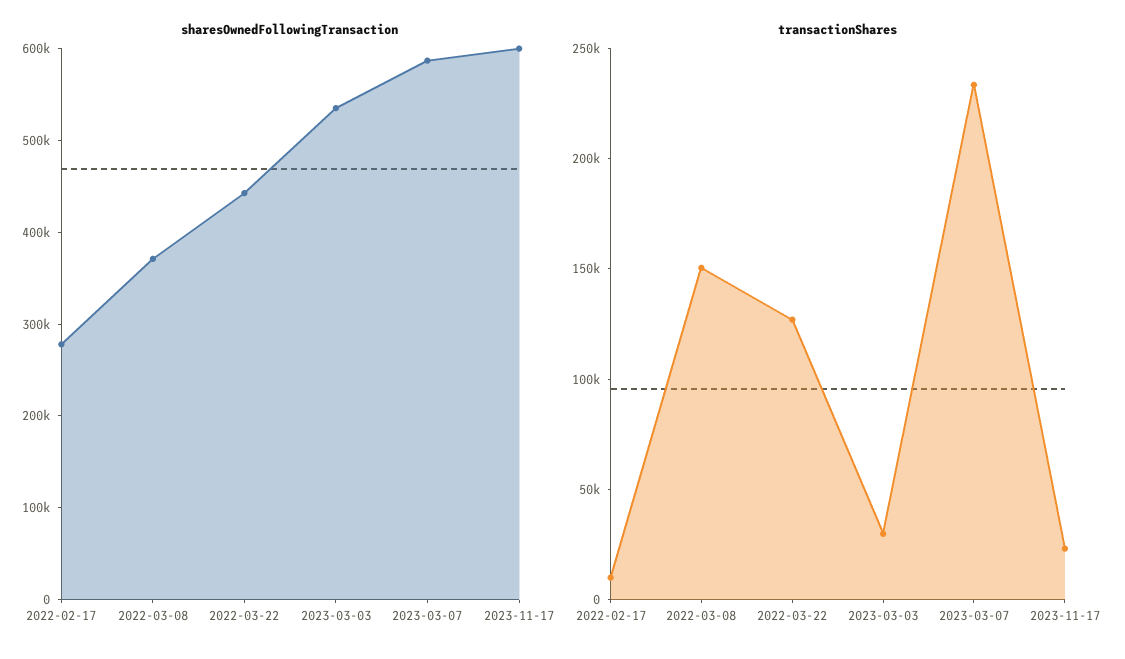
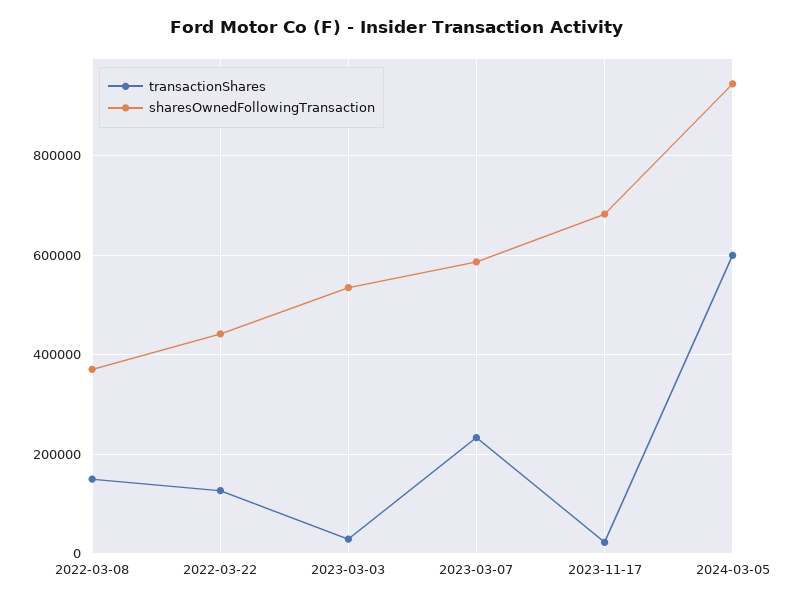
sharesOwnedFollowingTransaction, 2022-02-17: 280000 -> none
sharesOwnedFollowingTransaction, 2023-11-17: 600000 -> 680000
transactionShares, 2022-02-17: 10000 -> none
transactionShares, 2024-03-05: none -> 600000
sharesOwnedFollowingTransaction, 2024-03-05: none -> 940000

